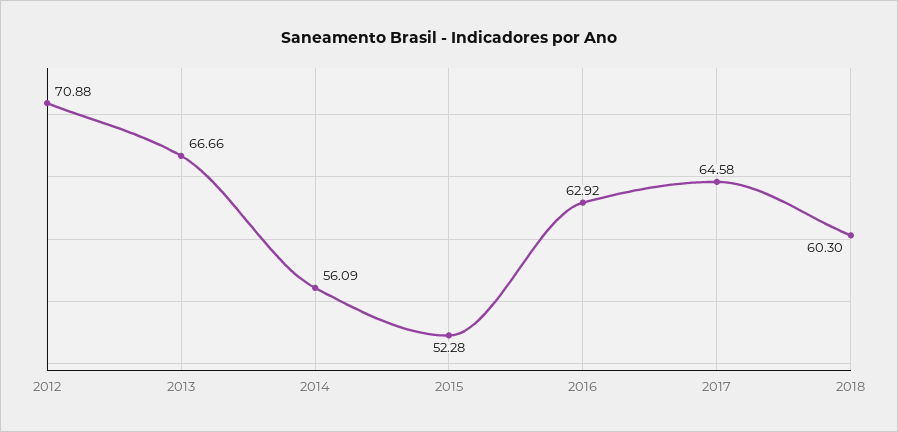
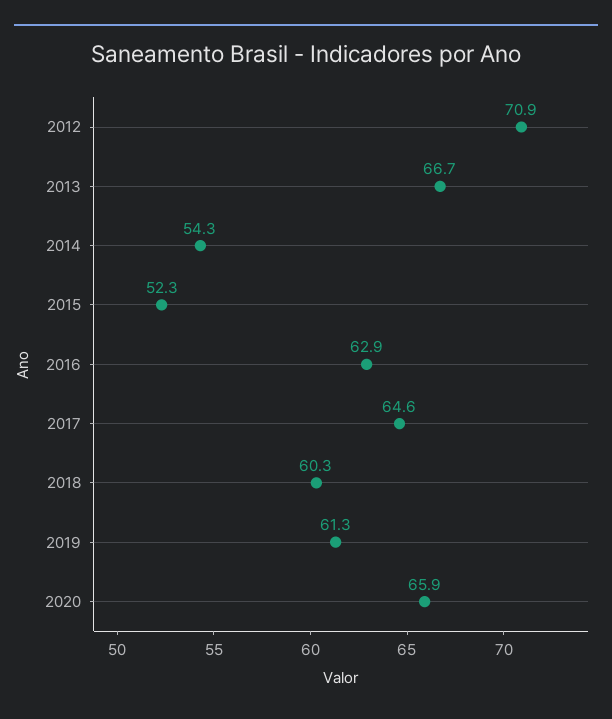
2014: 56.09 -> 54.3
2019: none -> 61.3
2020: none -> 65.9

